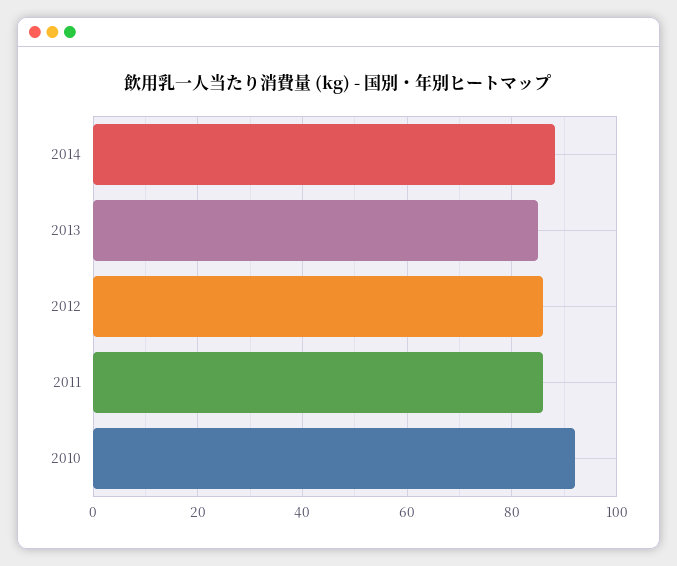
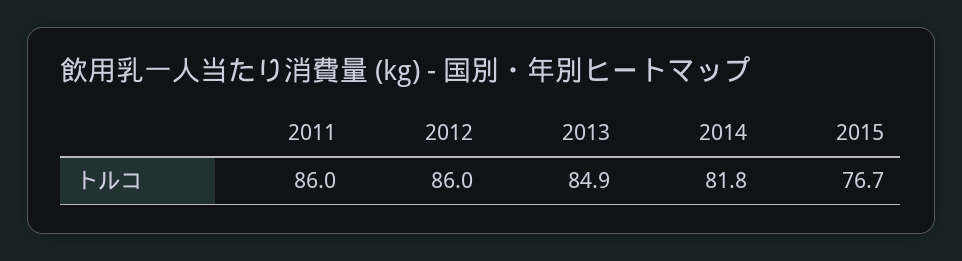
2014: 88 -> 81.8
2010: 92 -> none
2015: none -> 76.7

